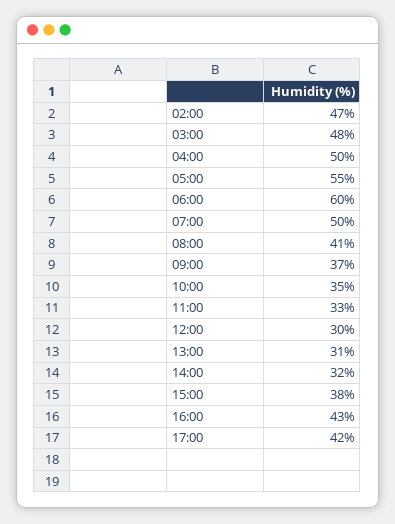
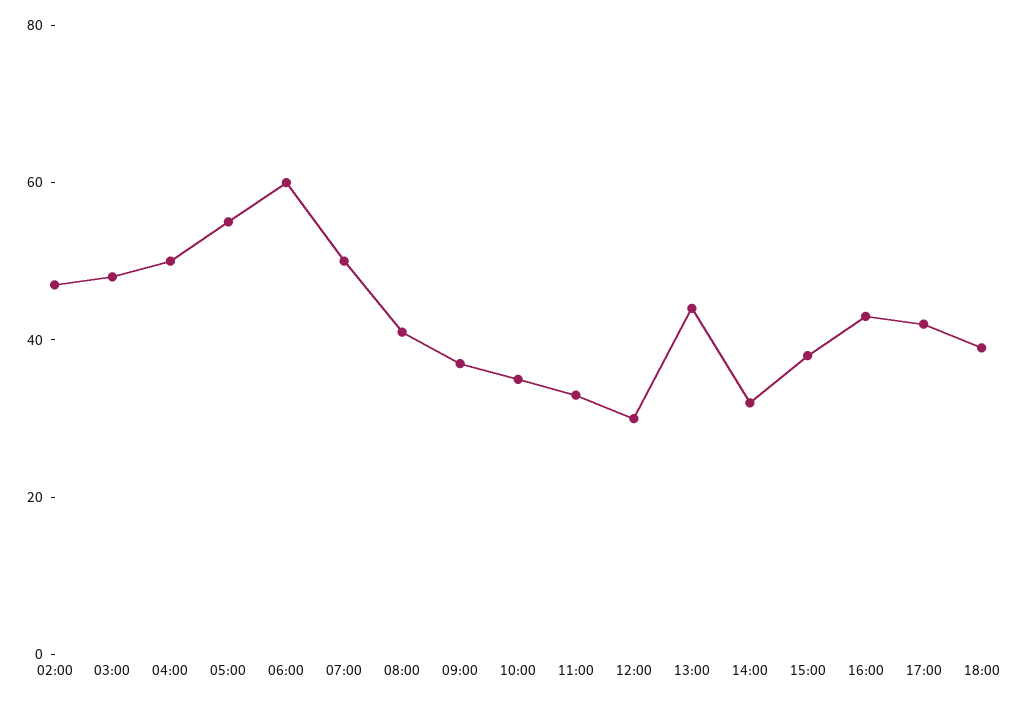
13:00: 31 -> 45
18:00: none -> 40

